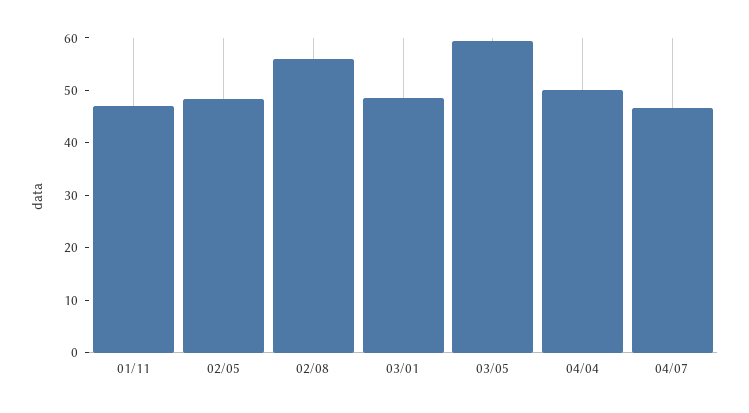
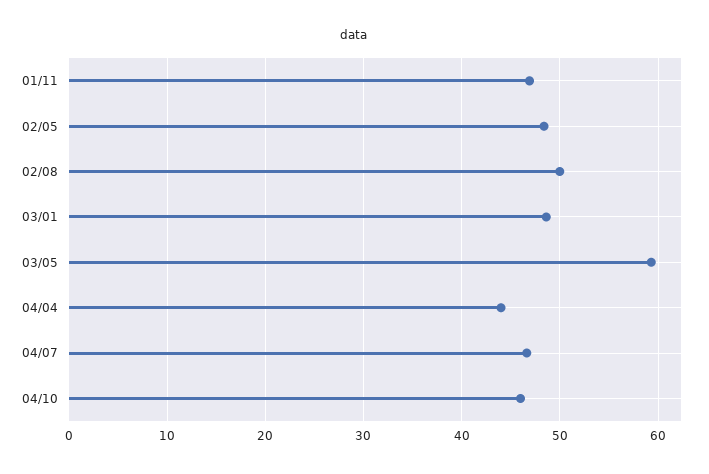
02/08: 56 -> 50
04/04: 50 -> 44
04/10: none -> 46

